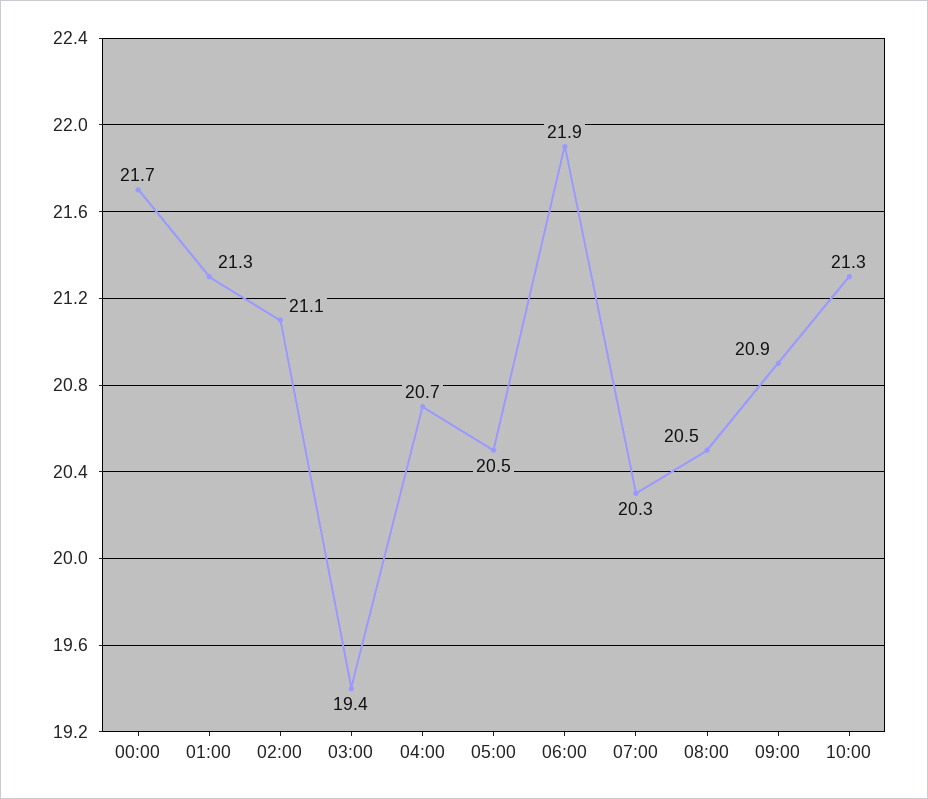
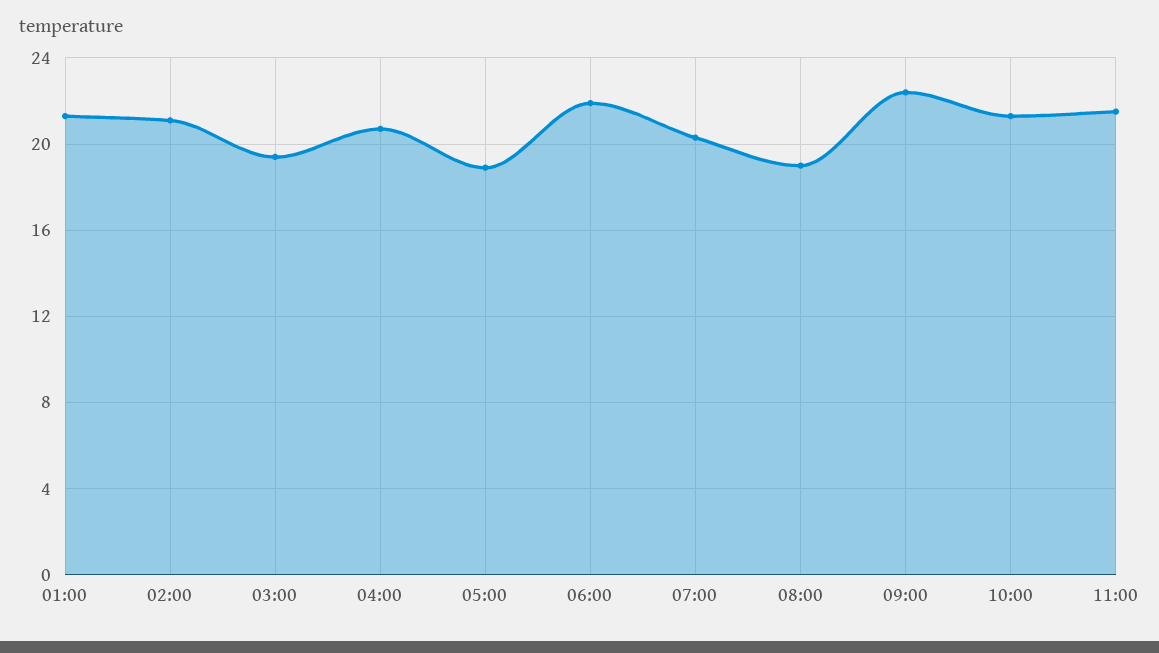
00:00: 21.7 -> none
05:00: 20.5 -> 19
08:00: 20.5 -> 19
09:00: 20.9 -> 22.5
11:00: none -> 21.5

